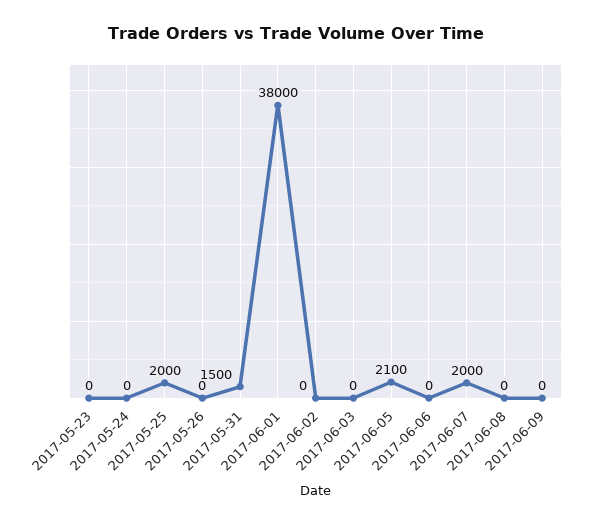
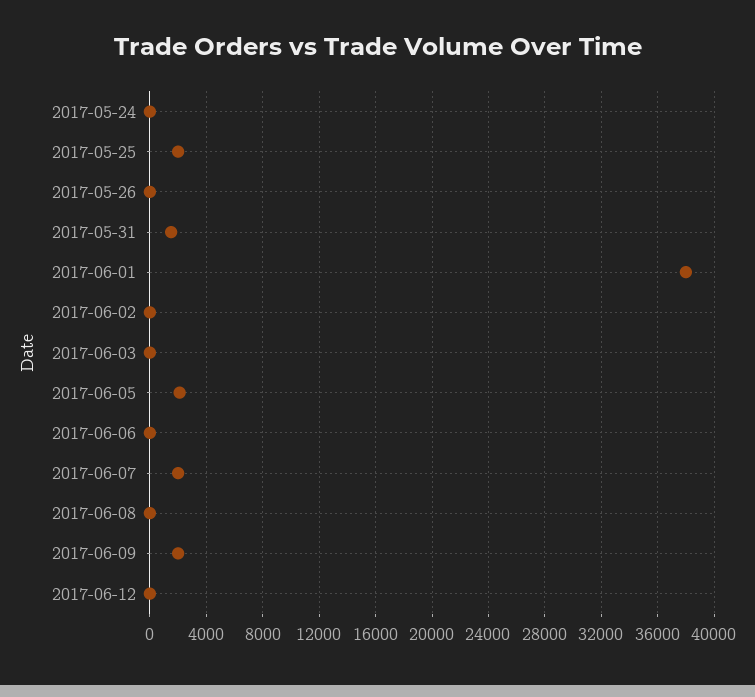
2017-05-23: 0 -> none
2017-06-09: 0 -> 2000
2017-06-12: none -> 0

